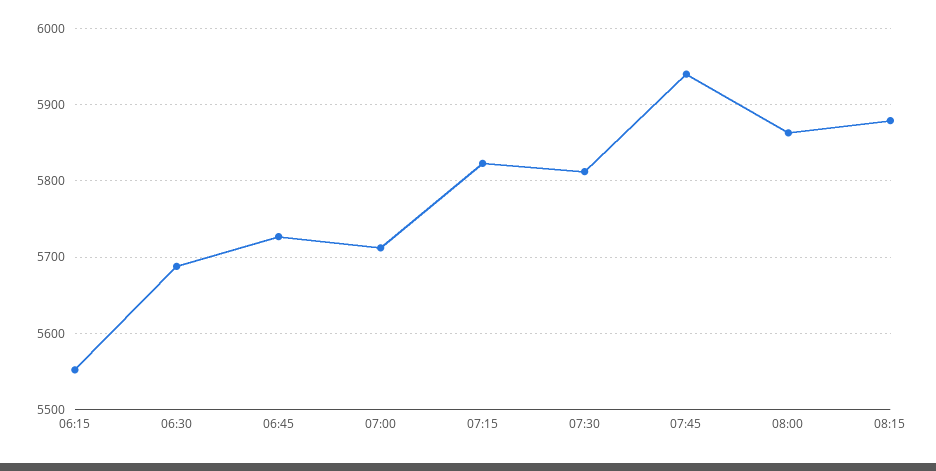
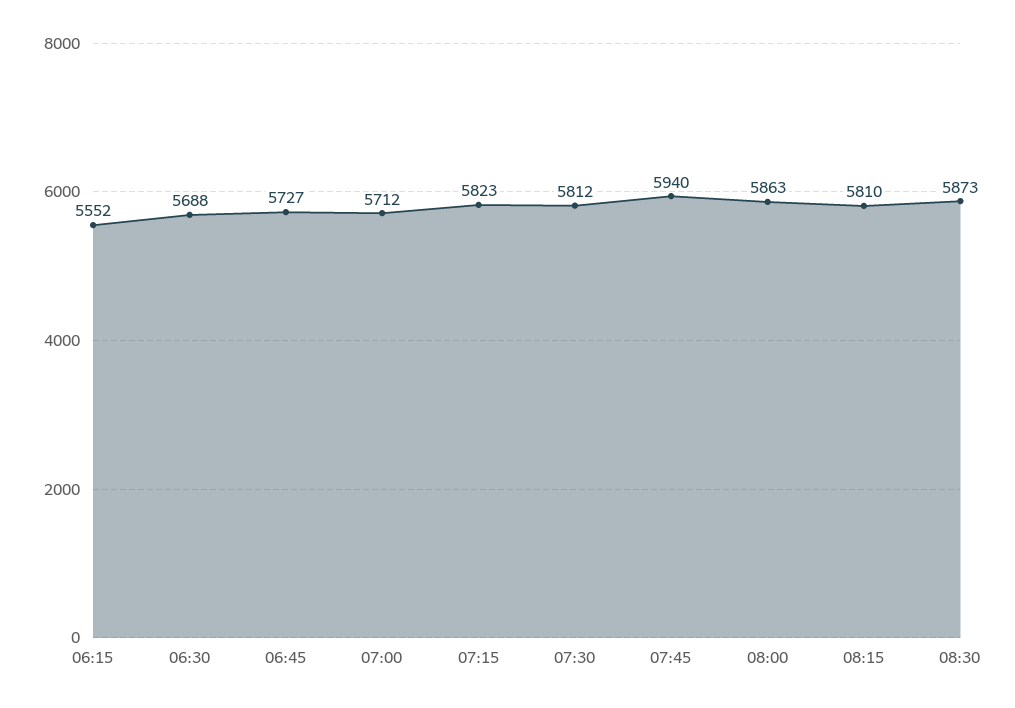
08:15: 5880 -> 5810
08:30: none -> 5873

